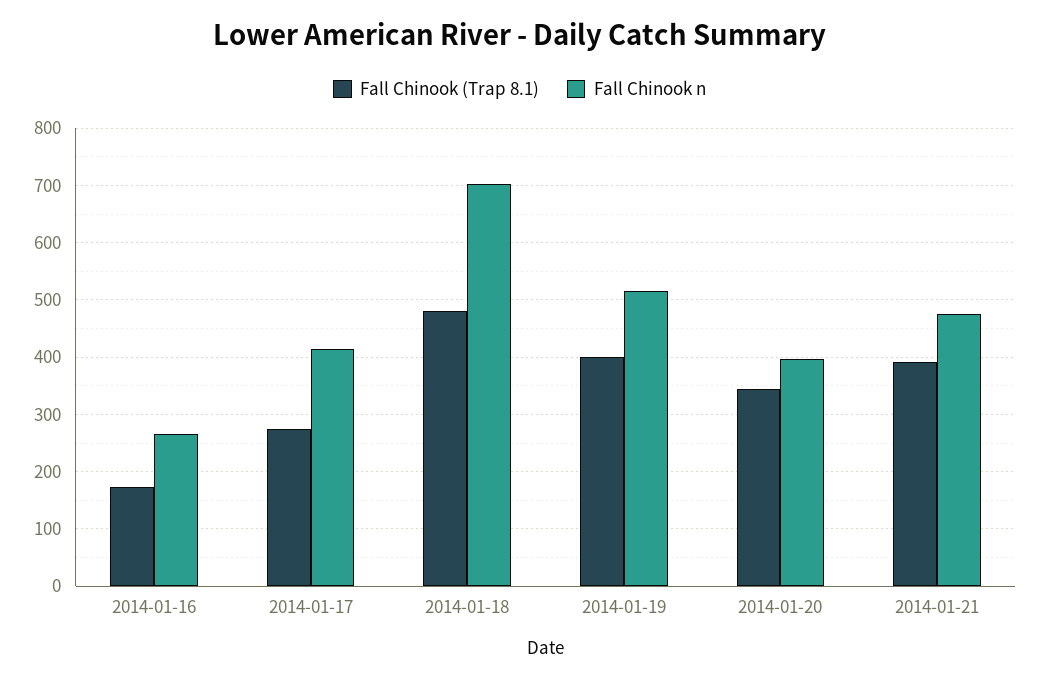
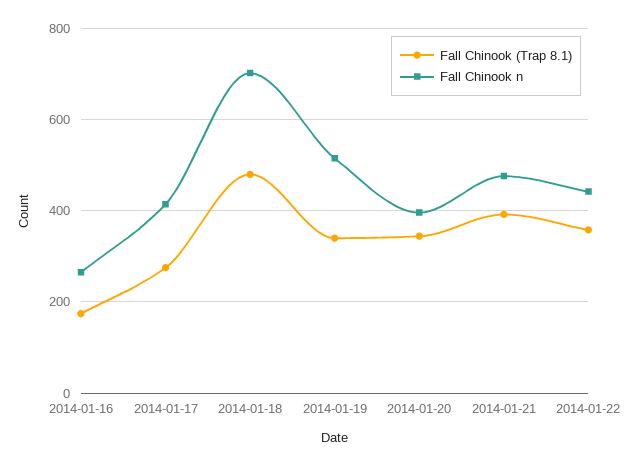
Fall Chinook (Trap 8.1), 2014-01-19: 400 -> 340
Fall Chinook (Trap 8.1), 2014-01-22: none -> 360
Fall Chinook n, 2014-01-22: none -> 440

